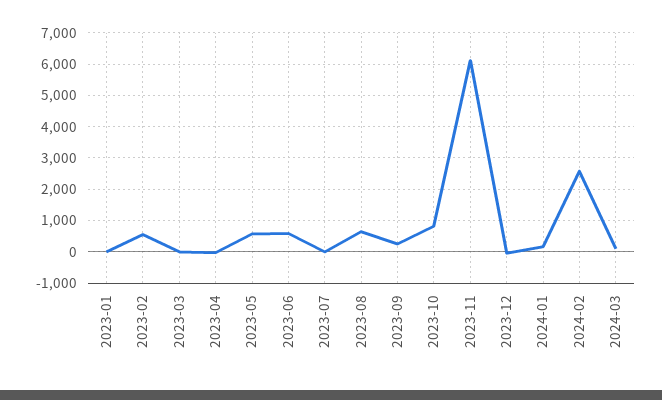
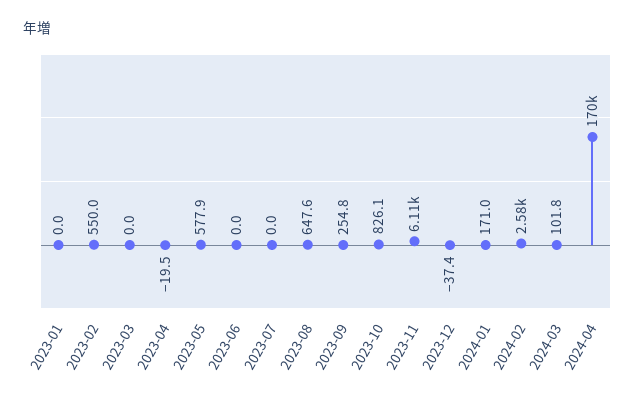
2023-06: 600 -> 0
2024-04: none -> 170000

